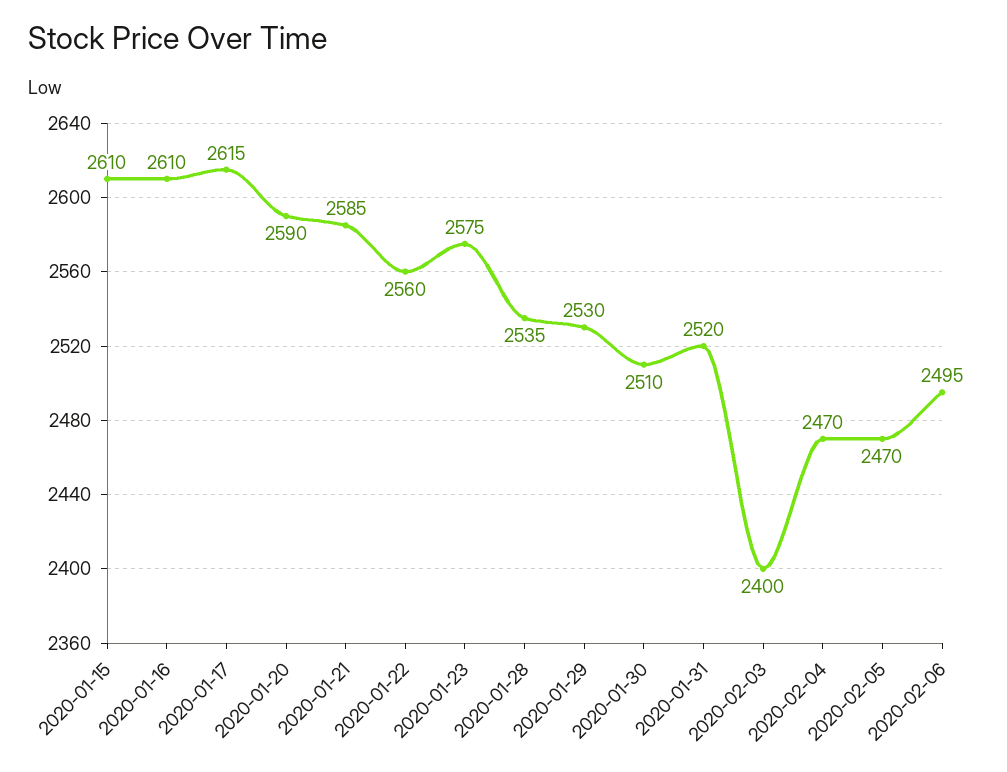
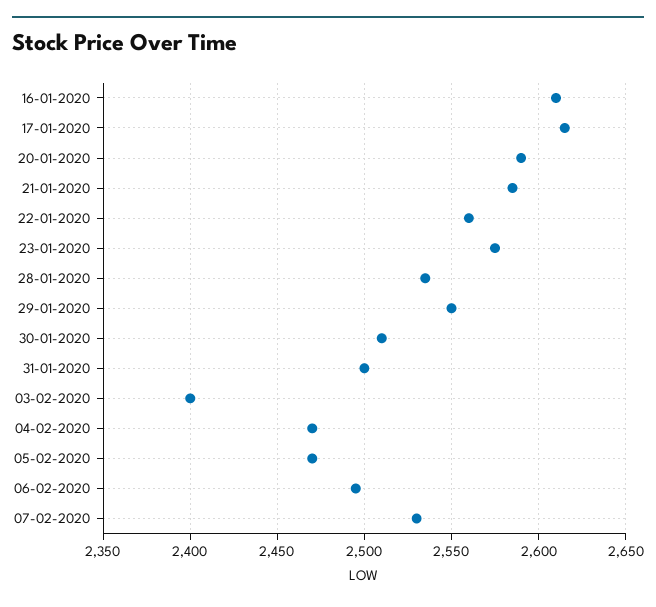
2020-01-15: 2610 -> none
2020-01-29: 2530 -> 2550
2020-01-31: 2520 -> 2500
07-02-2020: none -> 2530

